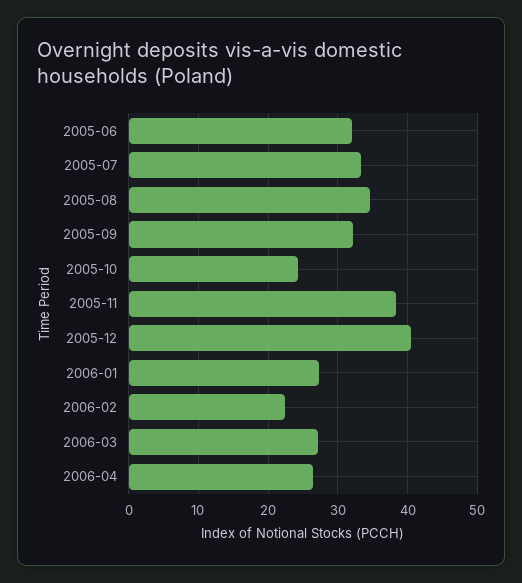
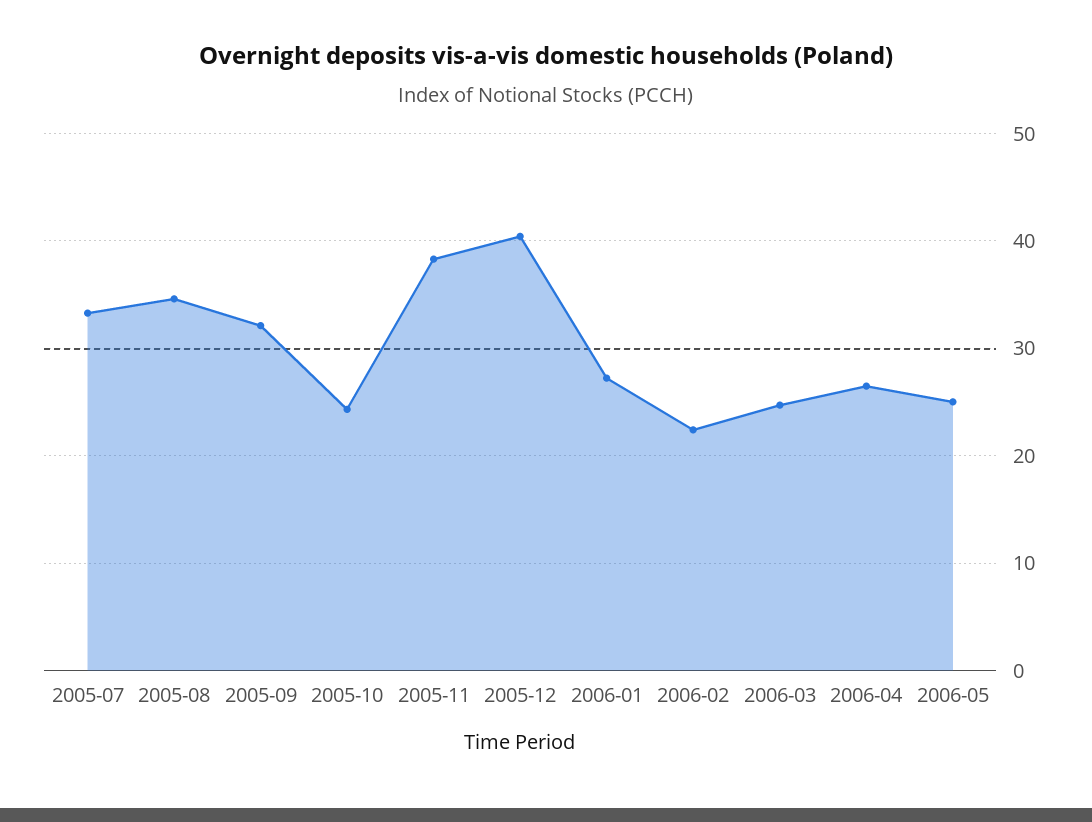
2005-06: 32 -> none
2006-03: 27 -> 25
2006-05: none -> 25

